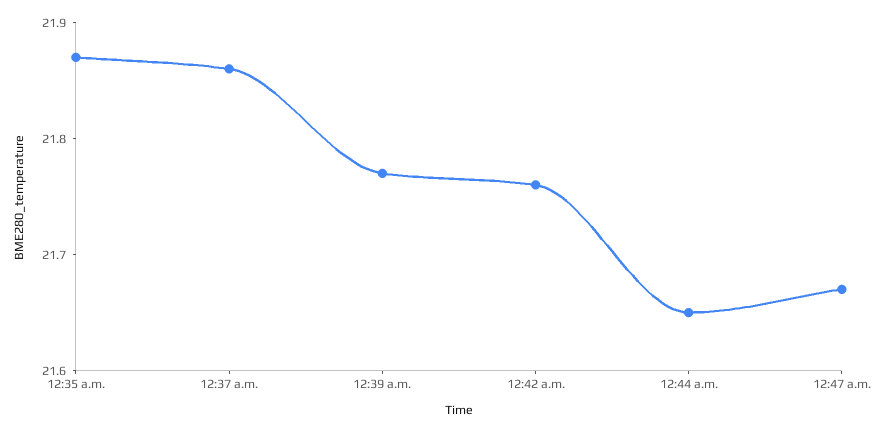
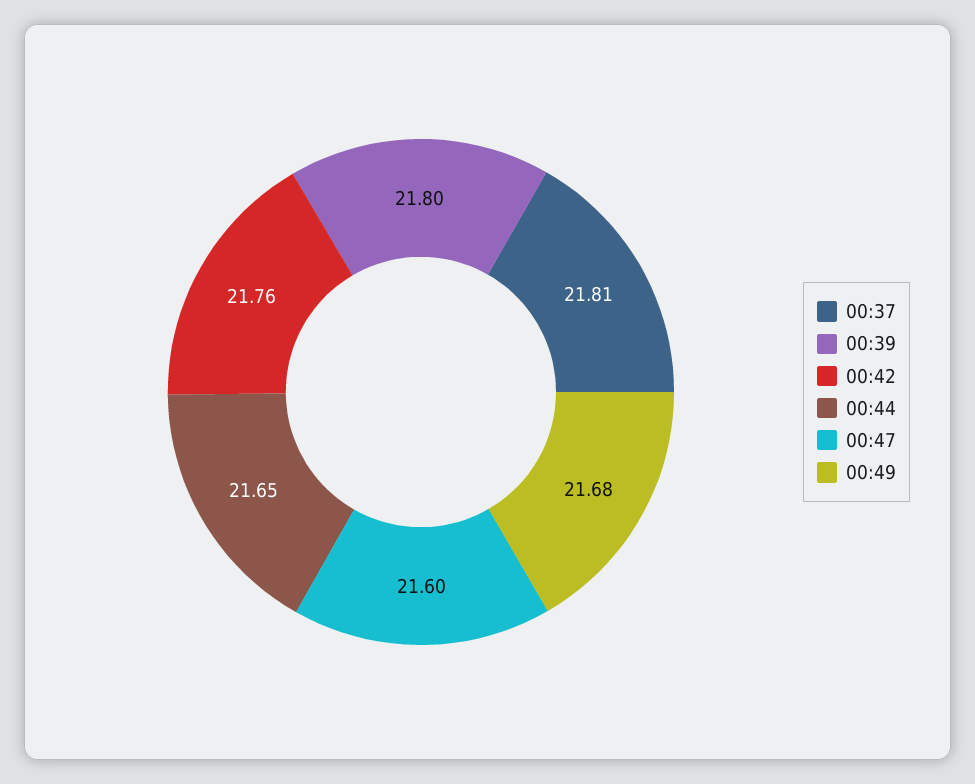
12:35 a.m.: 21.87 -> none
12:37 a.m.: 21.86 -> 21.81
12:39 a.m.: 21.77 -> 21.8
12:47 a.m.: 21.67 -> 21.6
00:49: none -> 21.68

